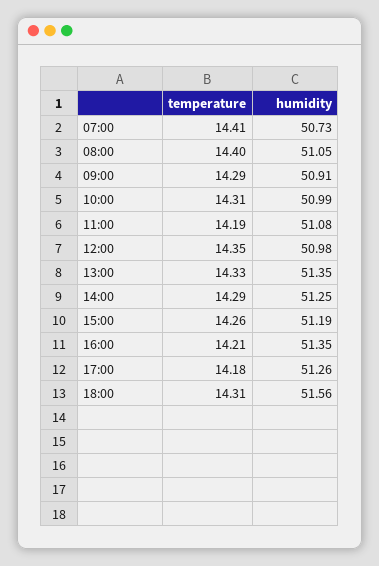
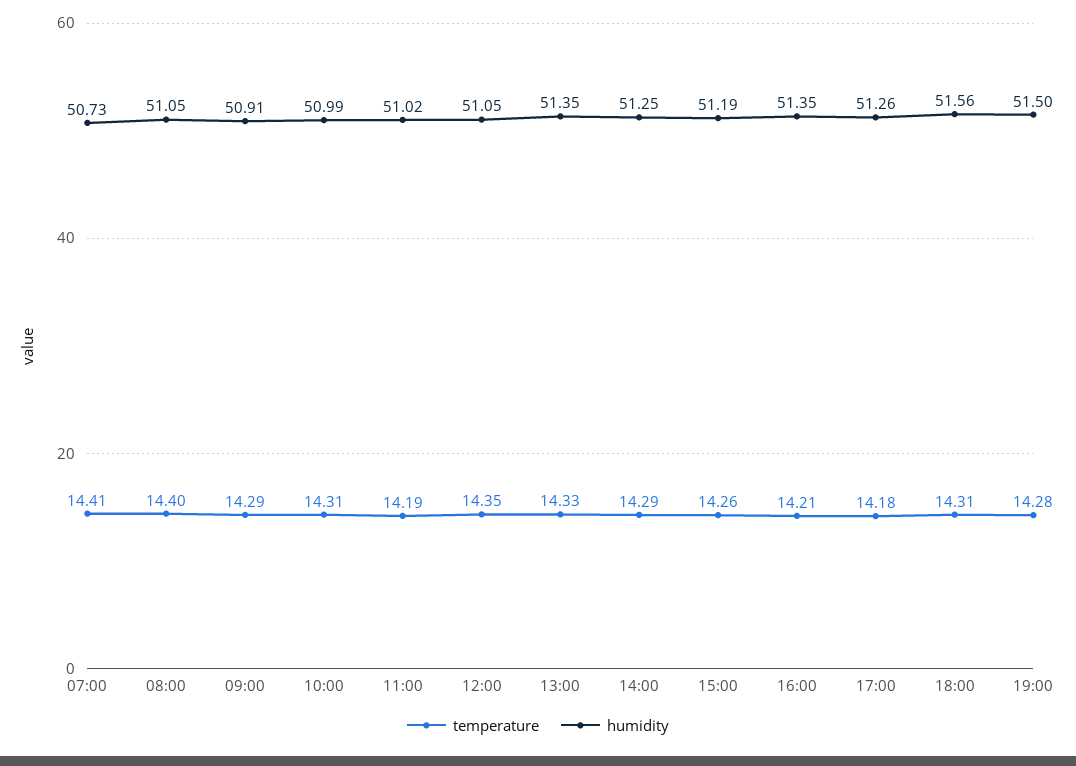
humidity, 11:00: 51.08 -> 51.02
humidity, 12:00: 50.98 -> 51.05
temperature, 19:00: none -> 14.28
humidity, 19:00: none -> 51.5

